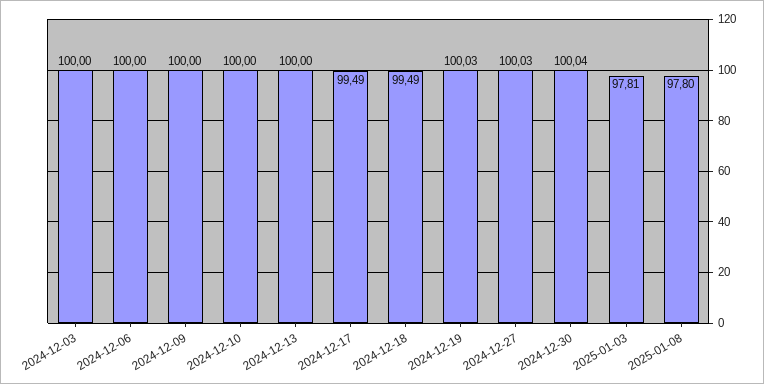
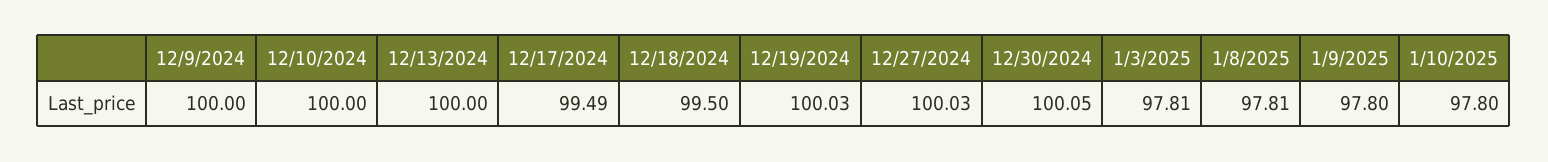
2024-12-03: 100 -> none
2024-12-06: 100 -> none
2024-12-18: 99.49 -> 99.5
2024-12-30: 100.04 -> 100.05
2025-01-08: 97.8 -> 97.81
1/9/2025: none -> 97.8
1/10/2025: none -> 97.8

